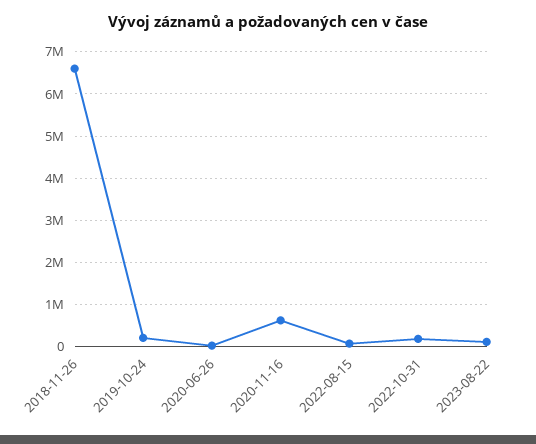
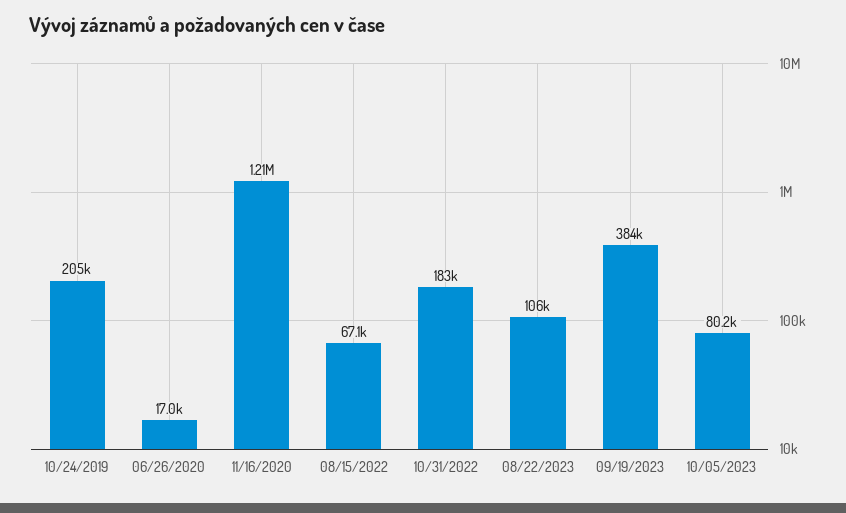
2018-11-26: 6600000 -> none
2020-11-16: 600000 -> 1210000
09/19/2023: none -> 384000
10/05/2023: none -> 80200

